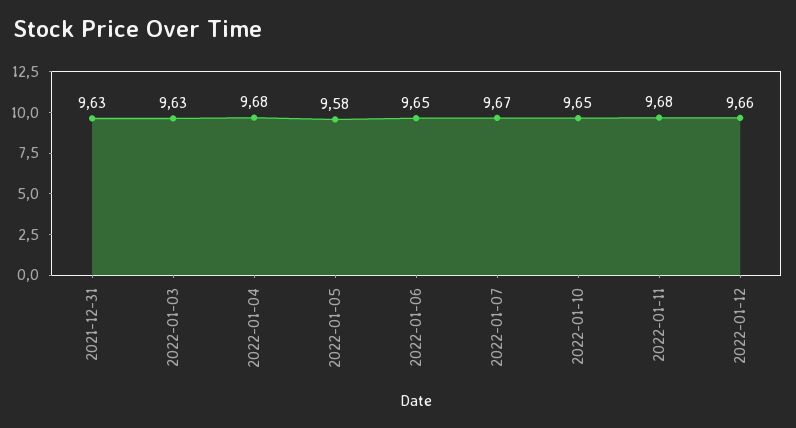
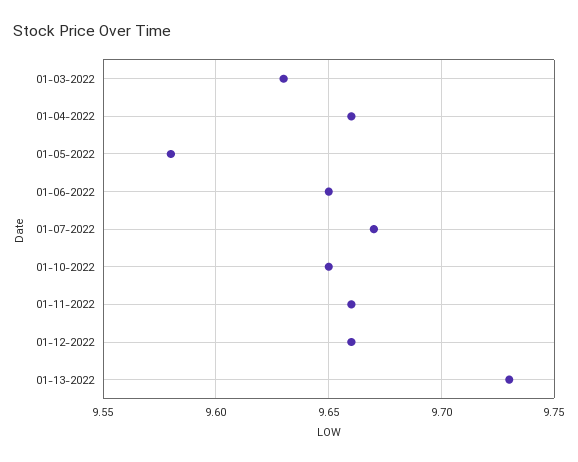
2021-12-31: 9.63 -> none
2022-01-04: 9.68 -> 9.66
2022-01-11: 9.68 -> 9.66
01-13-2022: none -> 9.73

